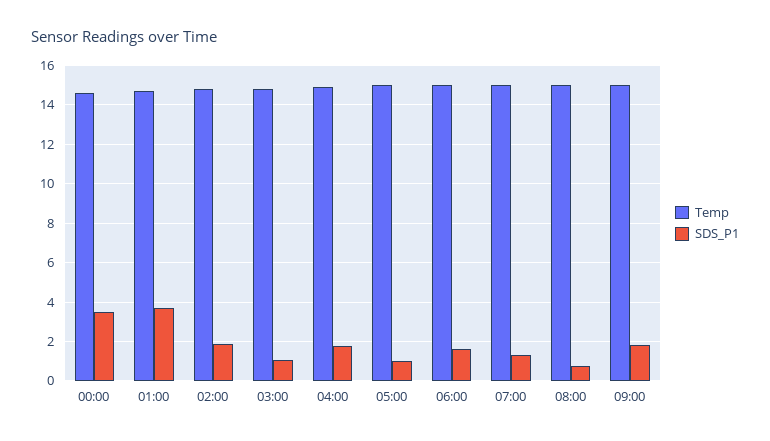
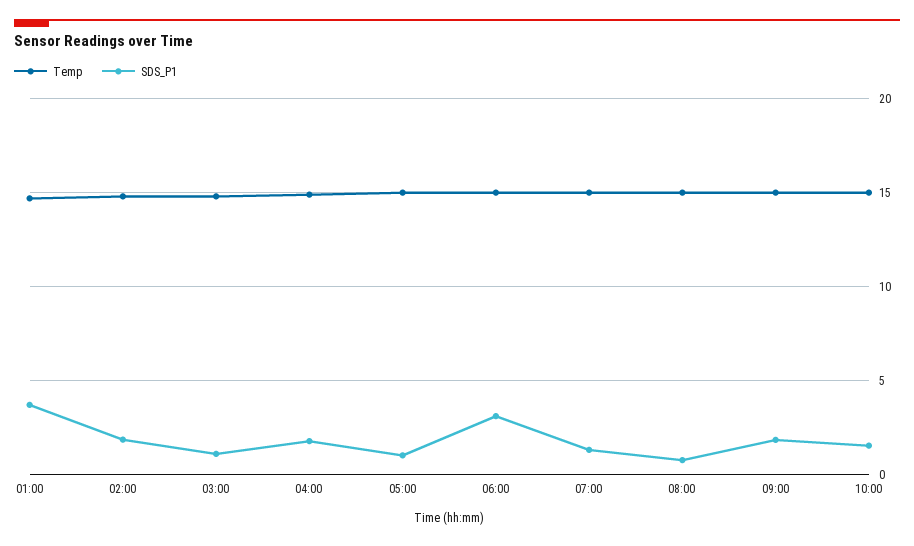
Temp, 00:00: 14.5 -> none
SDS_P1, 00:00: 3.5 -> none
SDS_P1, 06:00: 1.5 -> 3
Temp, 10:00: none -> 15
SDS_P1, 10:00: none -> 1.5

